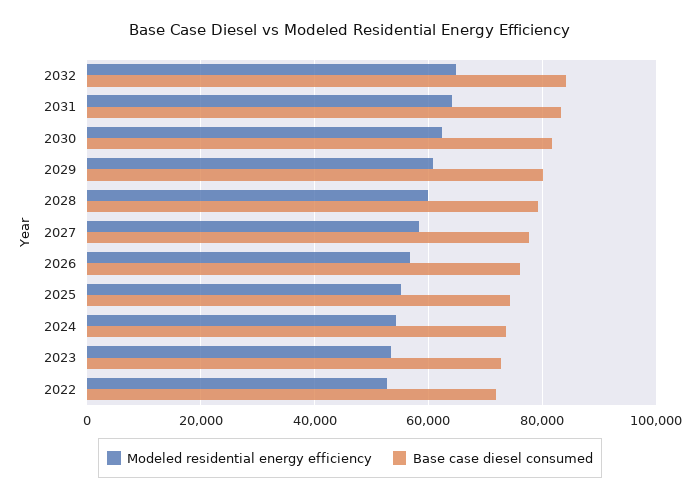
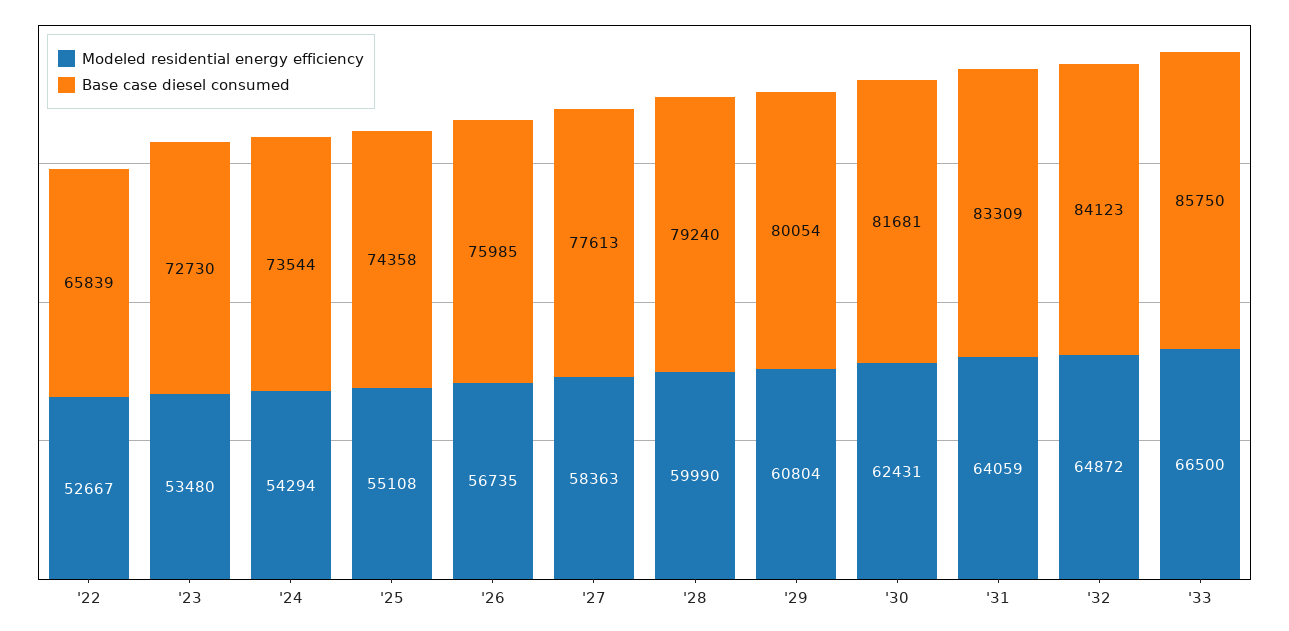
Base case diesel consumed, 2022: 72000 -> 65839
Modeled residential energy efficiency, '33: none -> 66500
Base case diesel consumed, '33: none -> 85750

